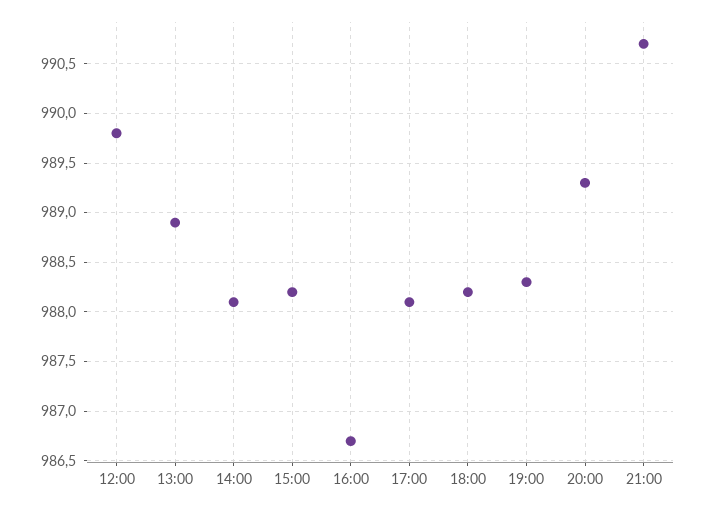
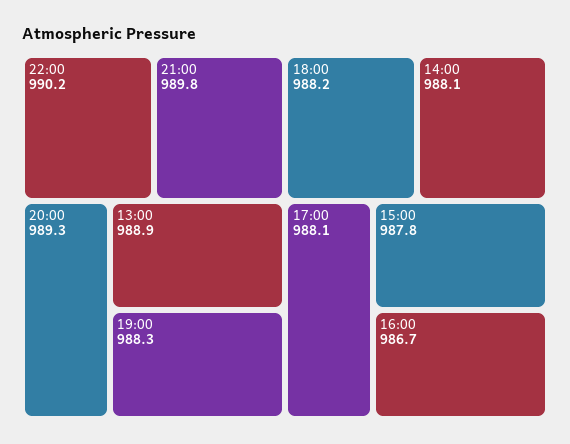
12:00: 989.8 -> none
15:00: 988.2 -> 987.8
21:00: 990.7 -> 989.8
22:00: none -> 990.2

